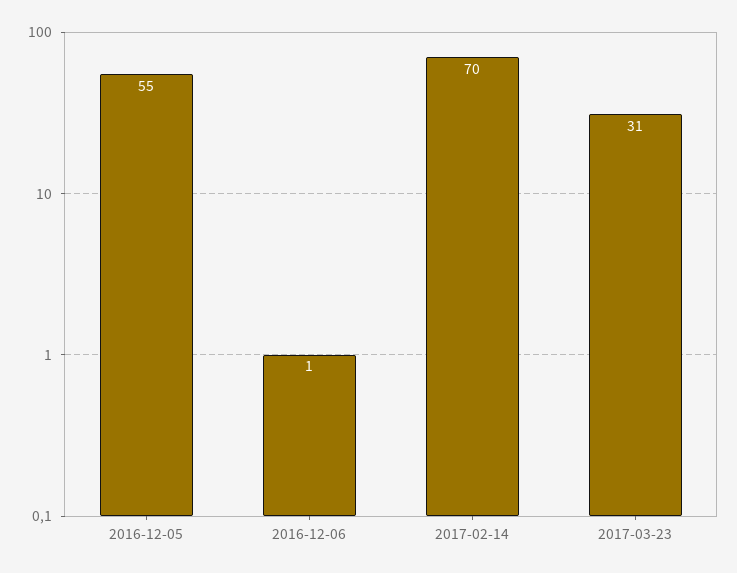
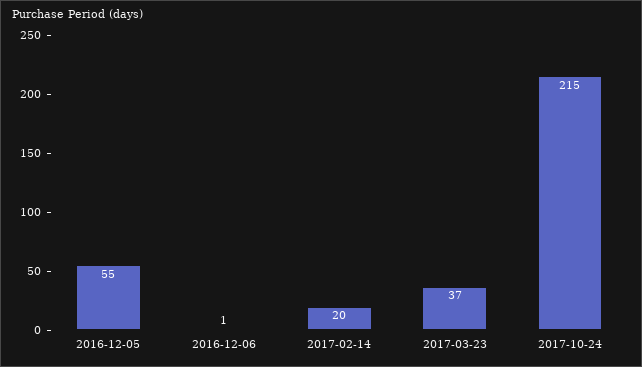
2017-02-14: 70 -> 20
2017-03-23: 31 -> 37
2017-10-24: none -> 215

